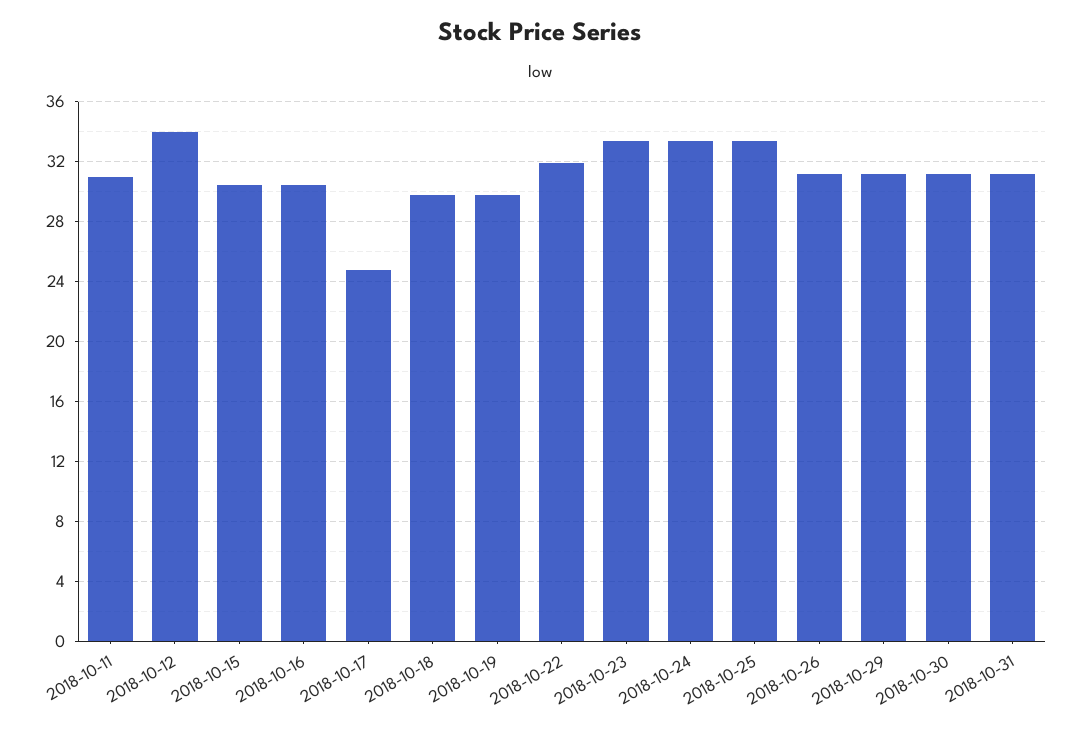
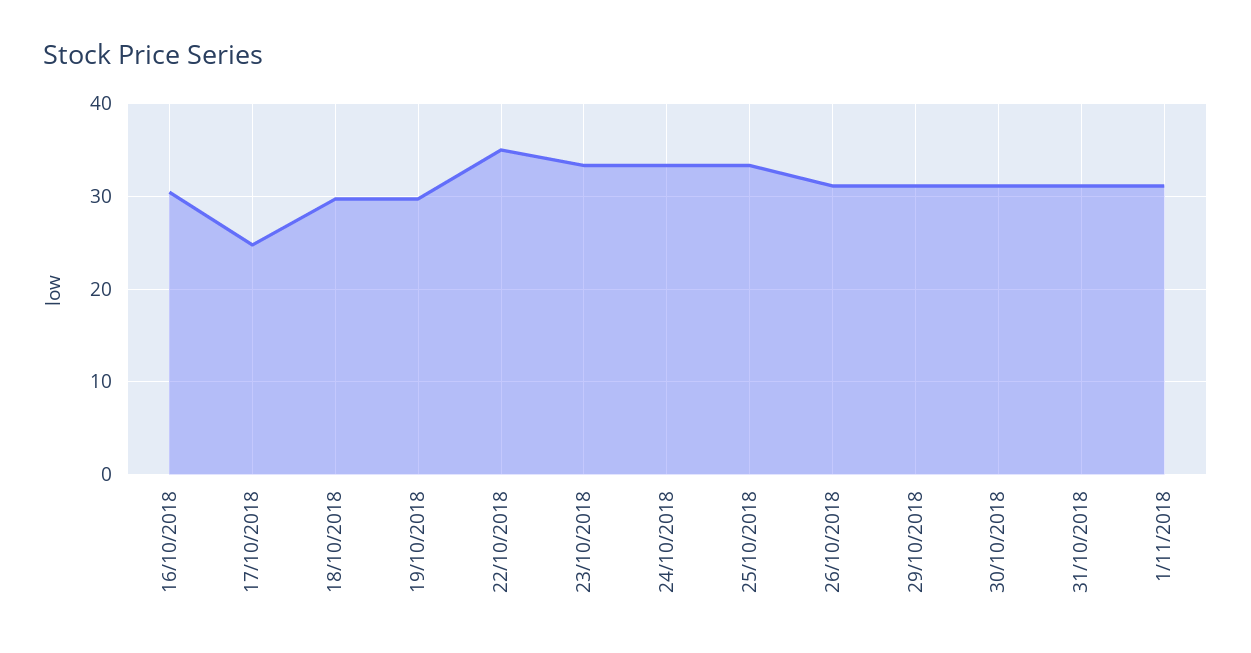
2018-10-11: 31 -> none
2018-10-12: 34 -> none
2018-10-15: 30.5 -> none
2018-10-22: 32 -> 35
1/11/2018: none -> 31

